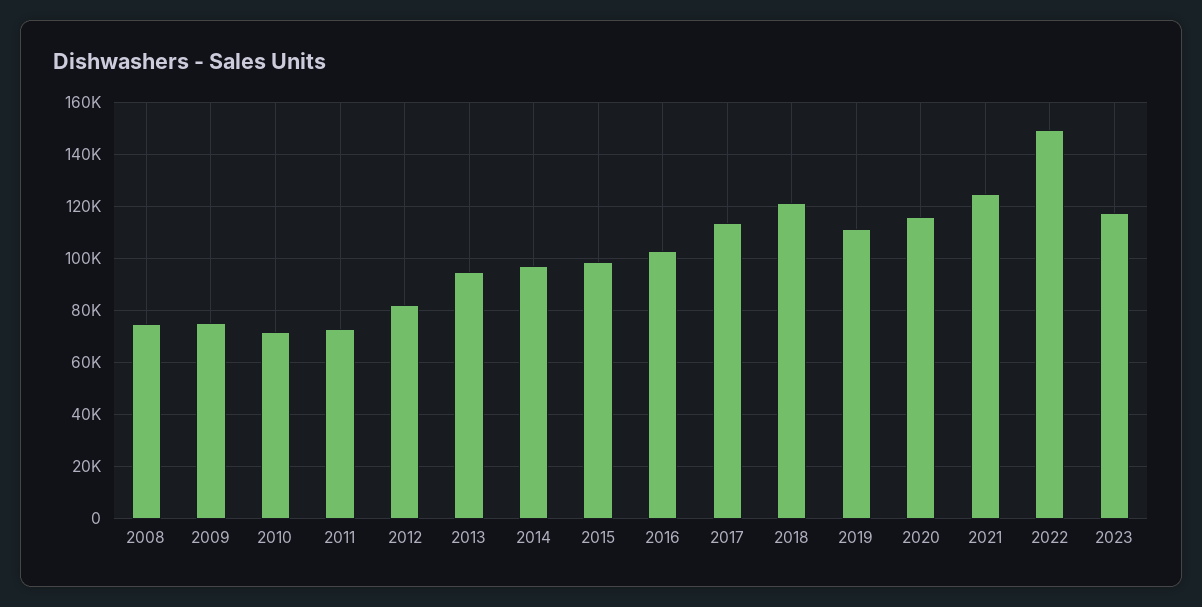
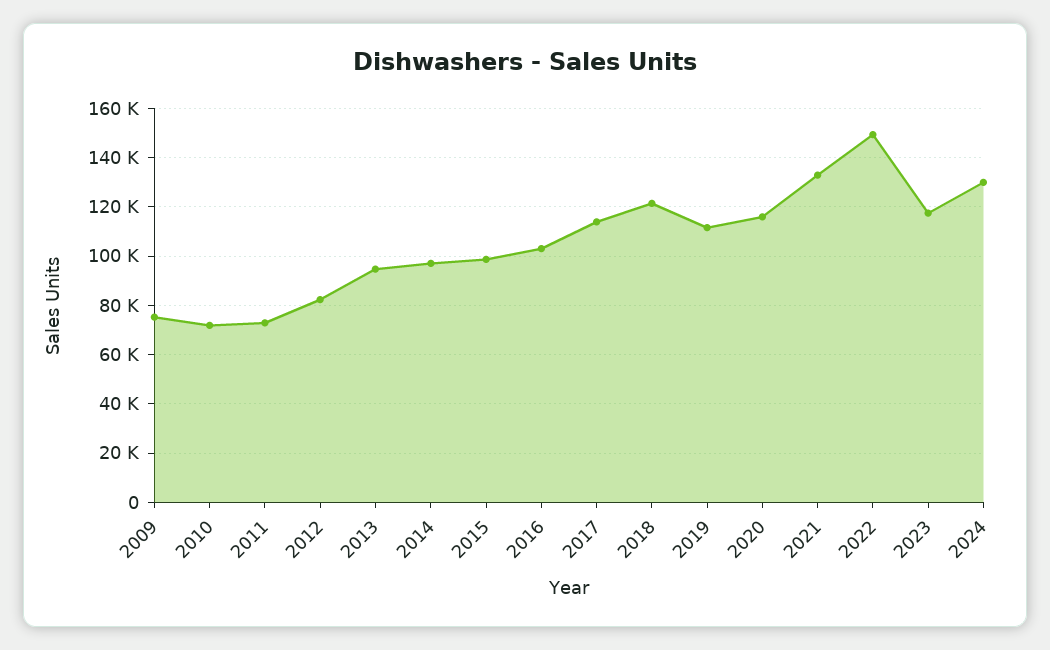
2008: 75000 -> none
2021: 125000 -> 132500
2024: none -> 130000

